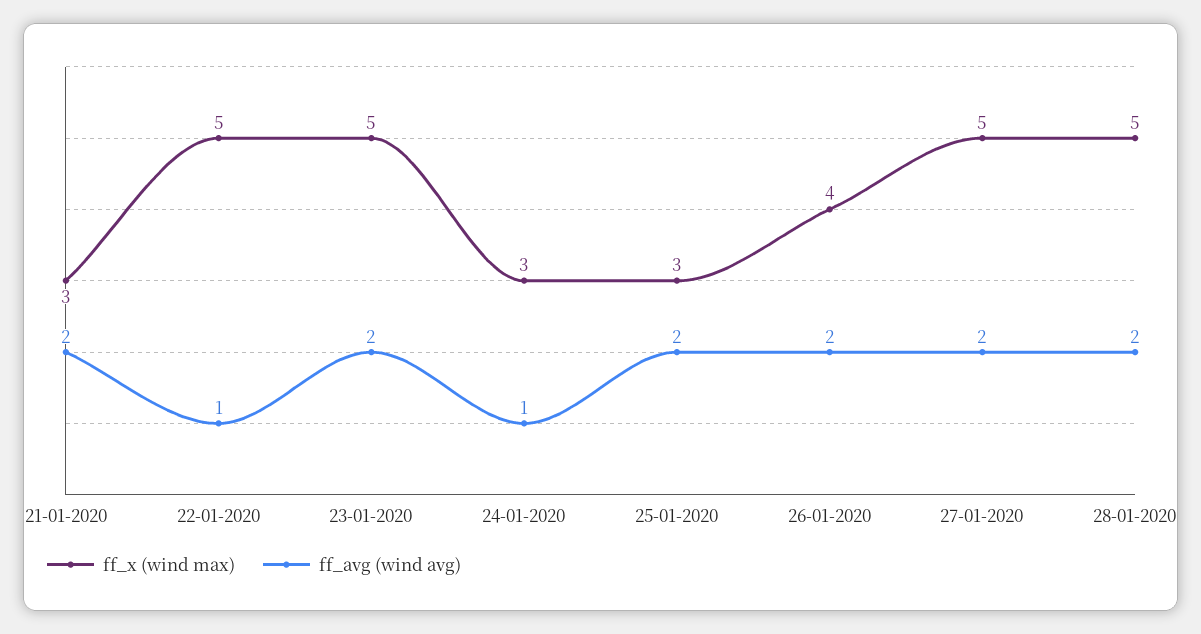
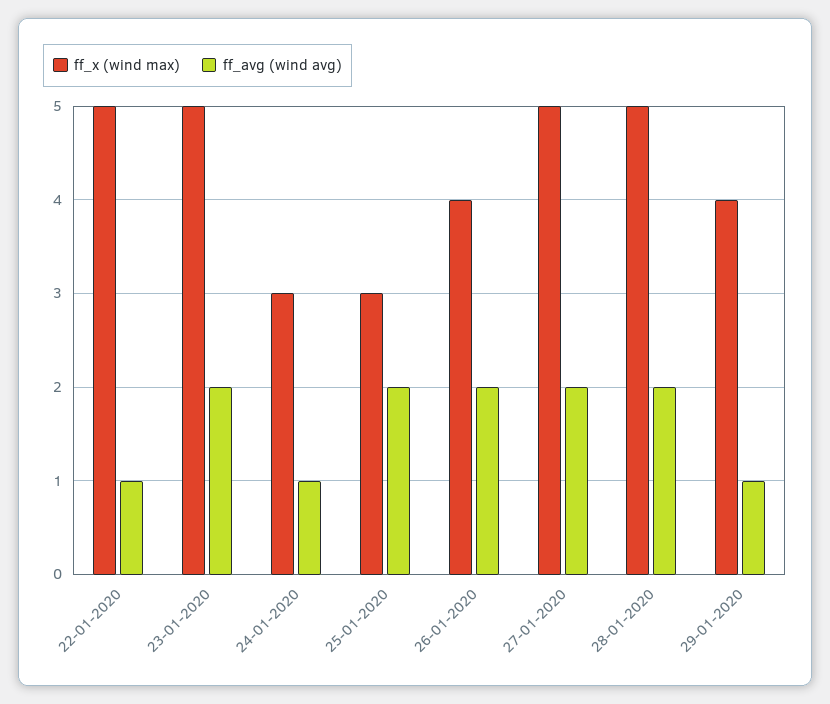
ff_x (wind max), 21-01-2020: 3 -> none
ff_avg (wind avg), 21-01-2020: 2 -> none
ff_x (wind max), 29-01-2020: none -> 4
ff_avg (wind avg), 29-01-2020: none -> 1

